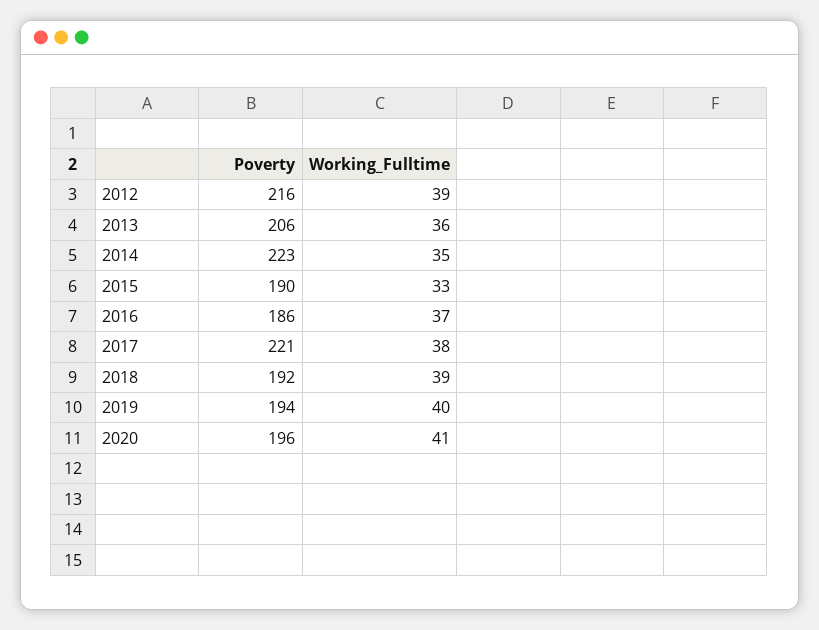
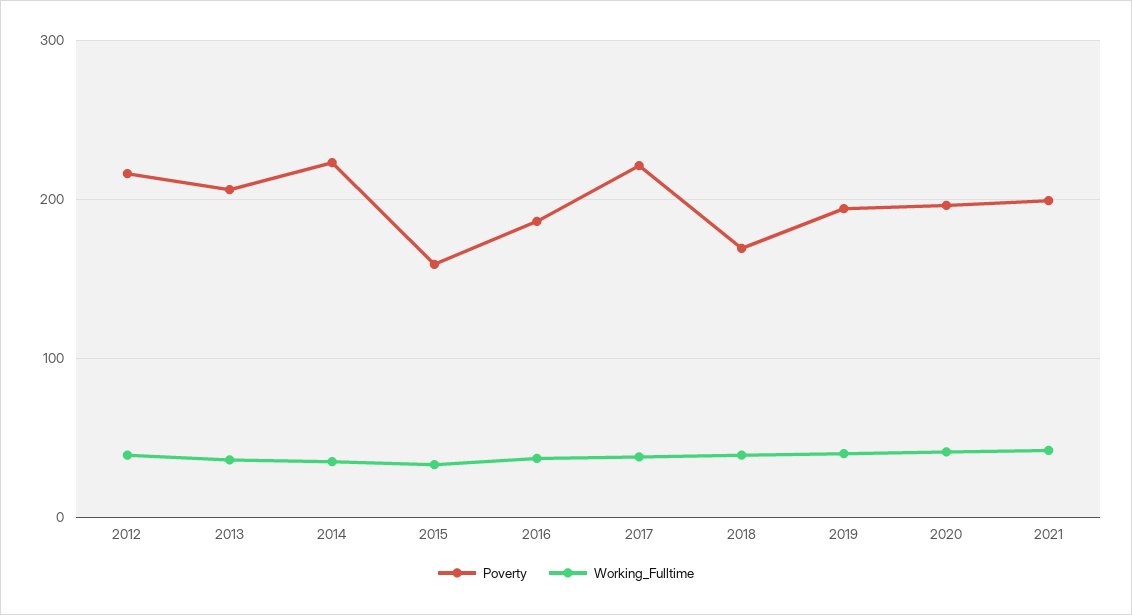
Poverty, 2015: 190 -> 160
Poverty, 2018: 192 -> 170
Poverty, 2021: none -> 200
Working_Fulltime, 2021: none -> 40

